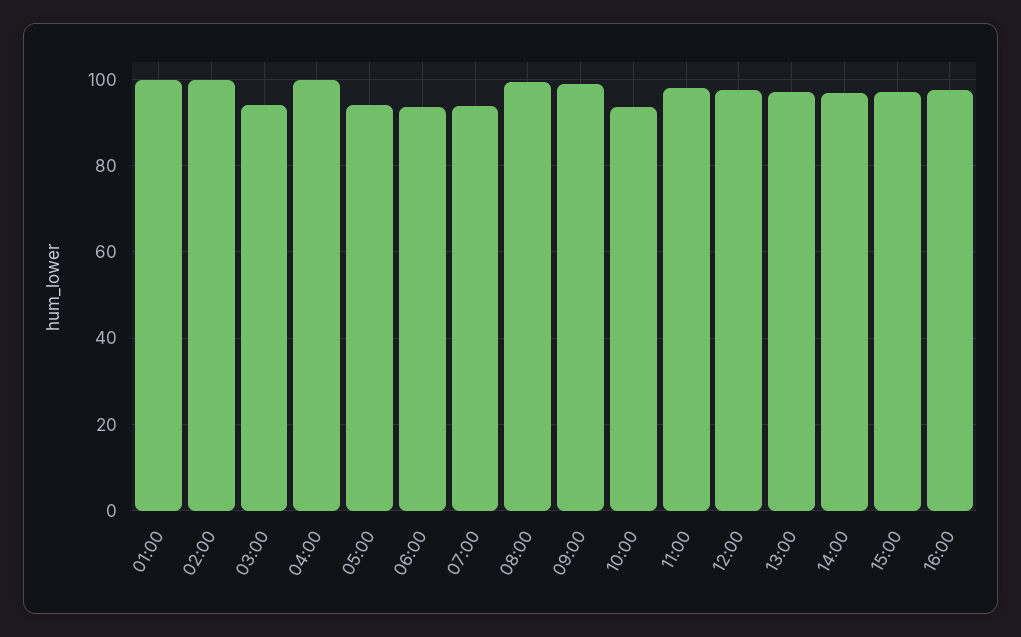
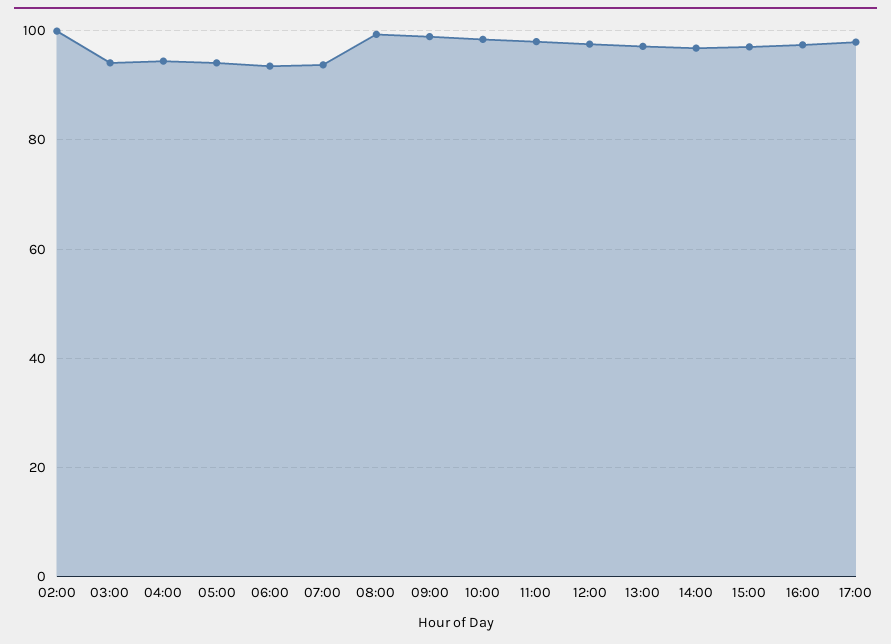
01:00: 100 -> none
04:00: 100 -> 94
10:00: 94 -> 98
17:00: none -> 98

